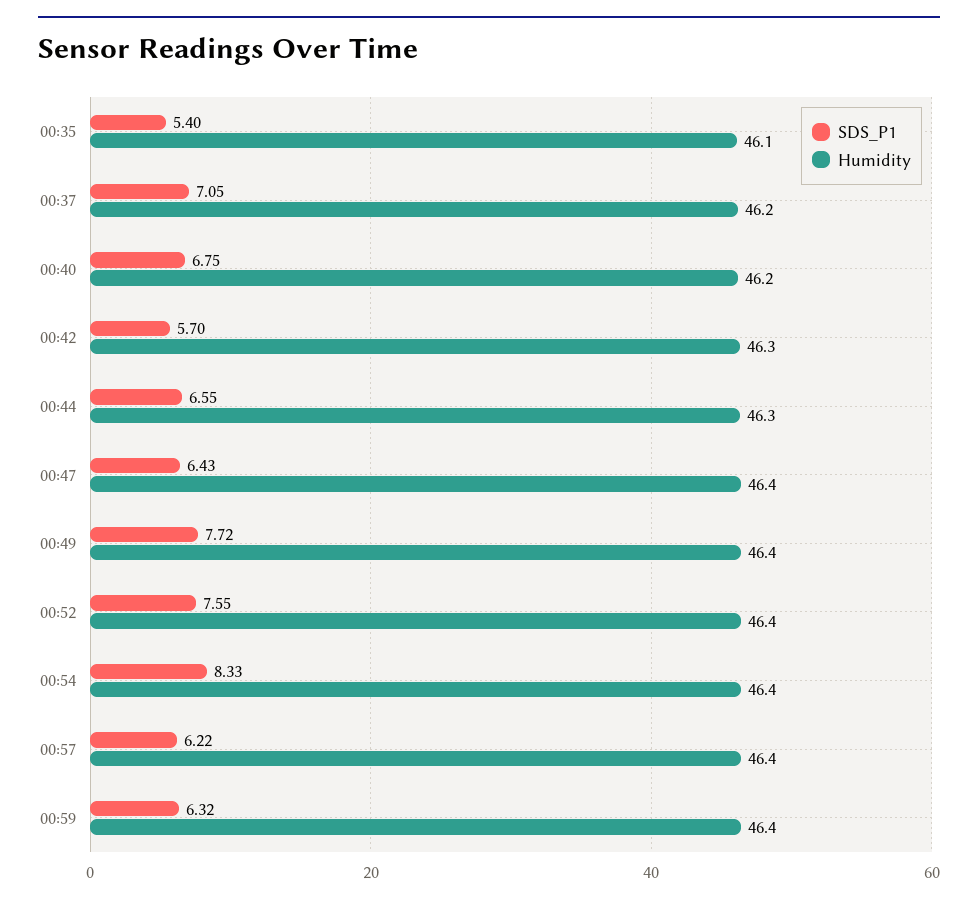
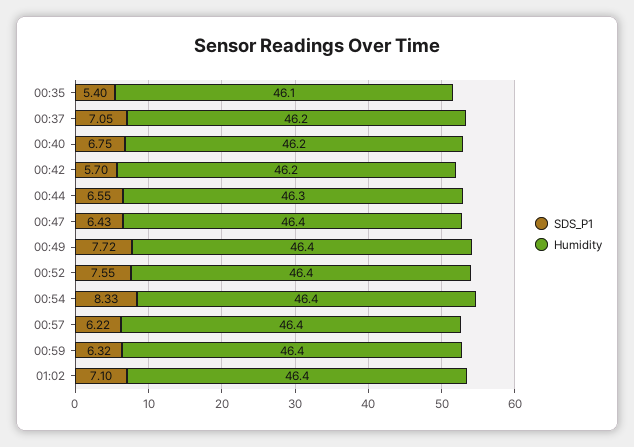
Humidity, 00:42: 46.3 -> 46.2
SDS_P1, 01:02: none -> 7.1
Humidity, 01:02: none -> 46.4

